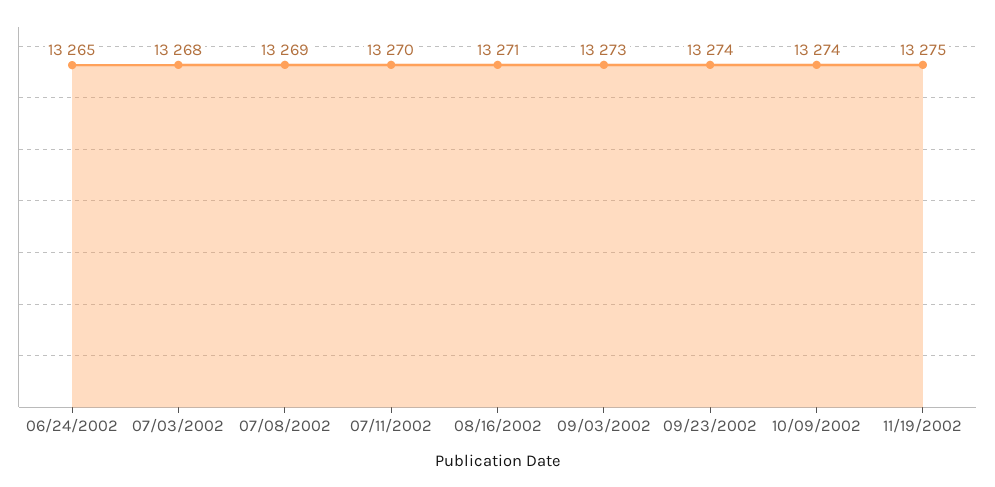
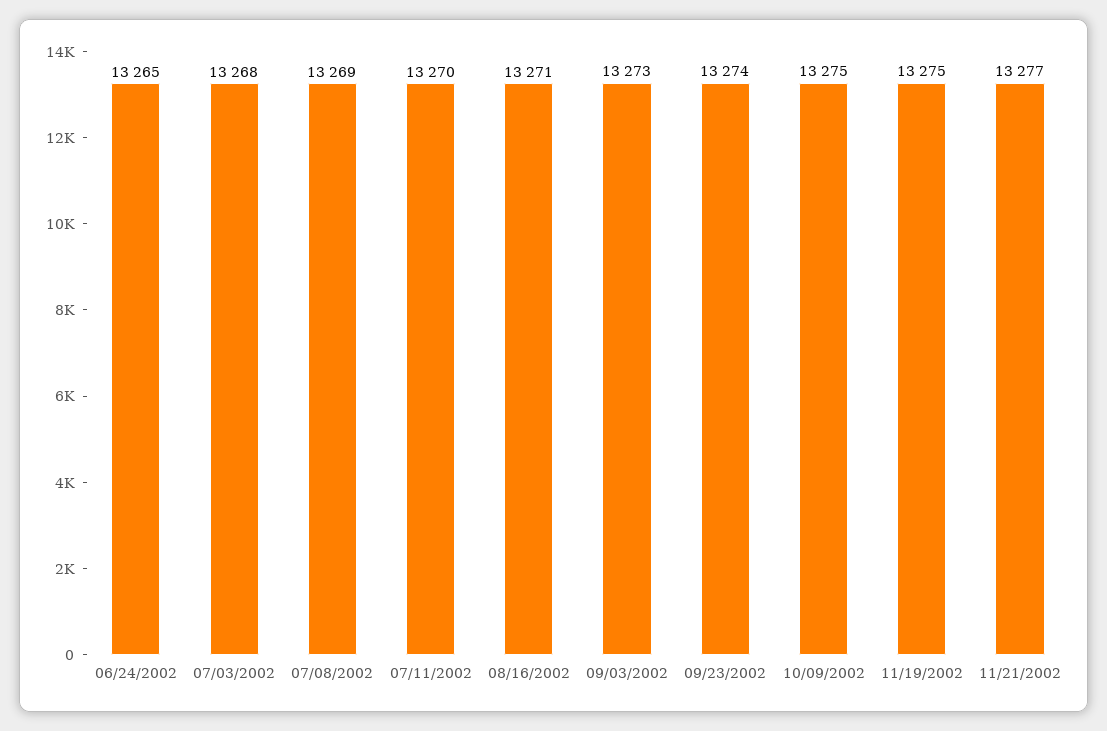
10/09/2002: 13274 -> 13275
11/21/2002: none -> 13277

